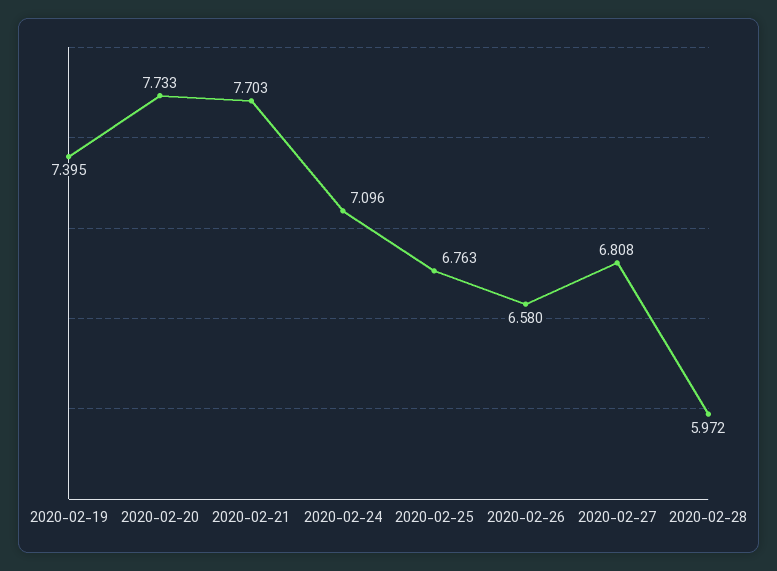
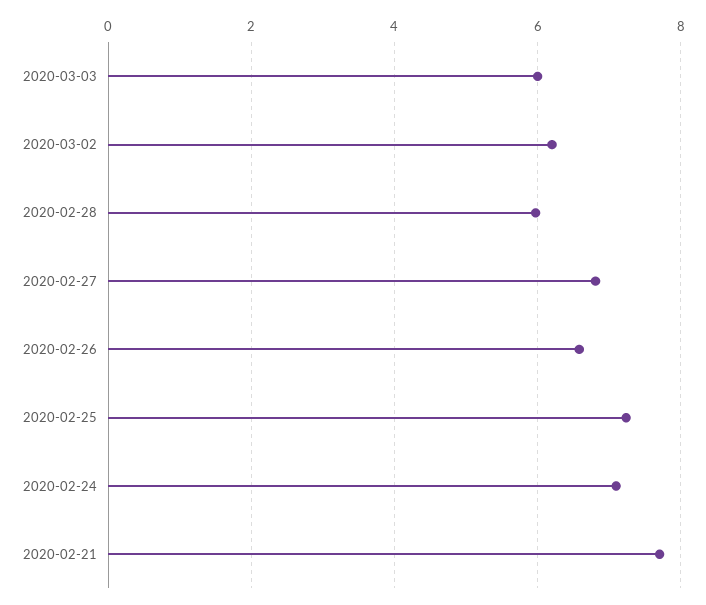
2020-02-19: 7.395 -> none
2020-02-20: 7.733 -> none
2020-02-25: 6.763 -> 7.2
2020-03-03: none -> 6
2020-03-02: none -> 6.2

